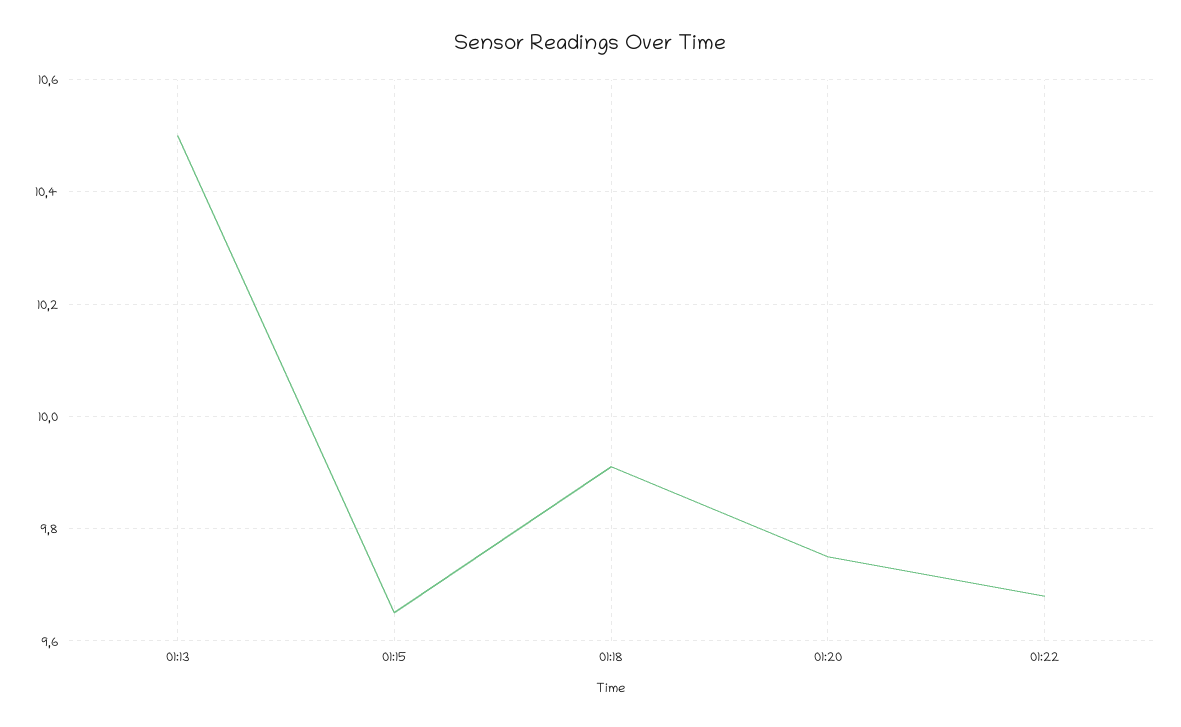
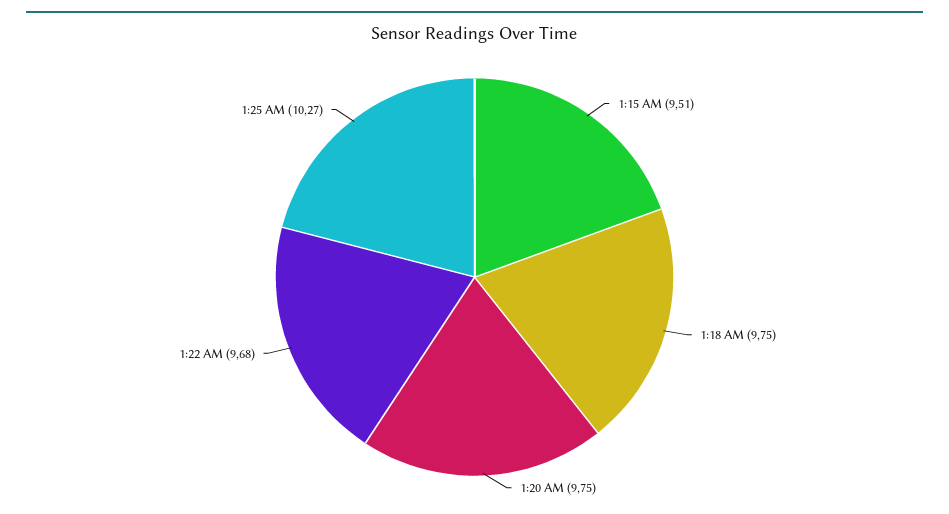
01:13: 10.5 -> none
01:15: 9.65 -> 9.51
01:18: 9.9 -> 9.75
1:25 AM: none -> 10.27

